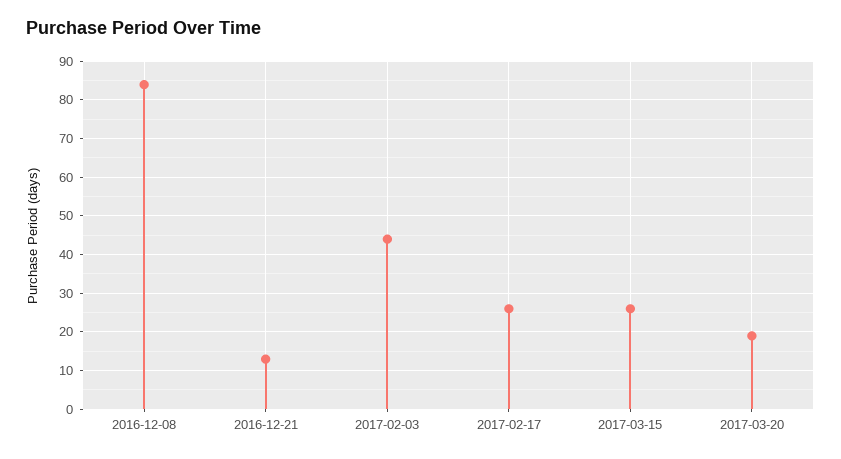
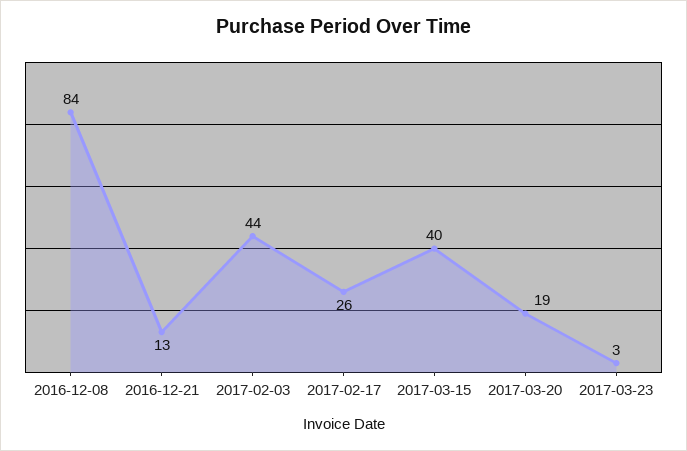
2017-03-15: 25 -> 40
2017-03-23: none -> 3

